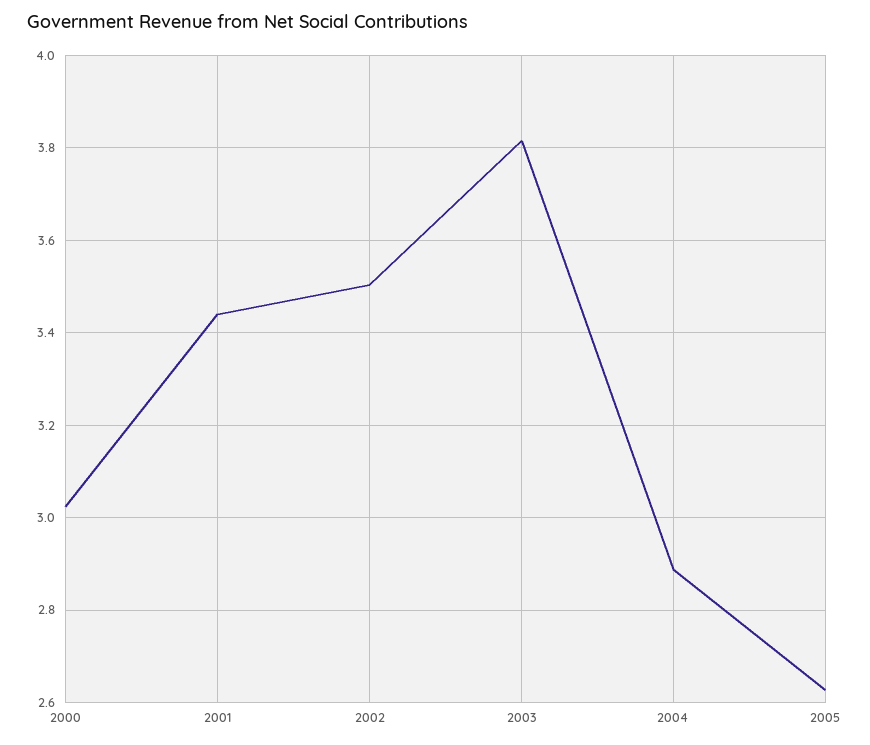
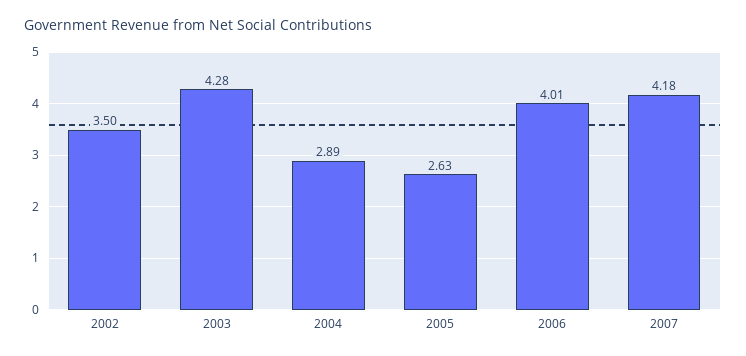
2000: 3.02 -> none
2001: 3.44 -> none
2003: 3.82 -> 4.28
2006: none -> 4.01
2007: none -> 4.18

